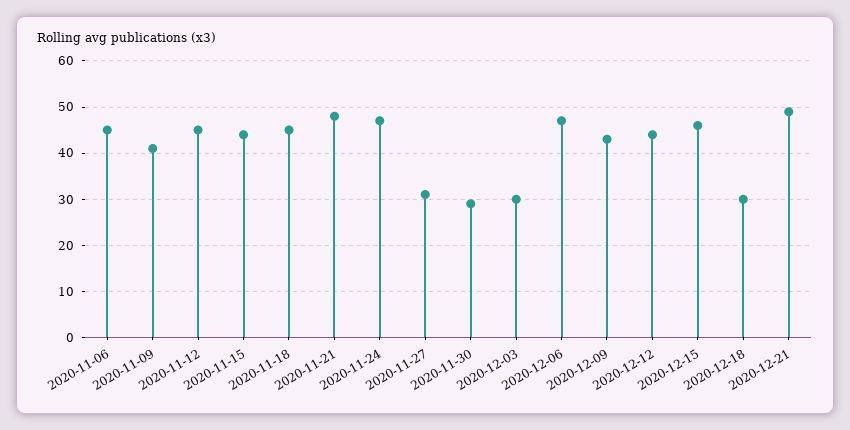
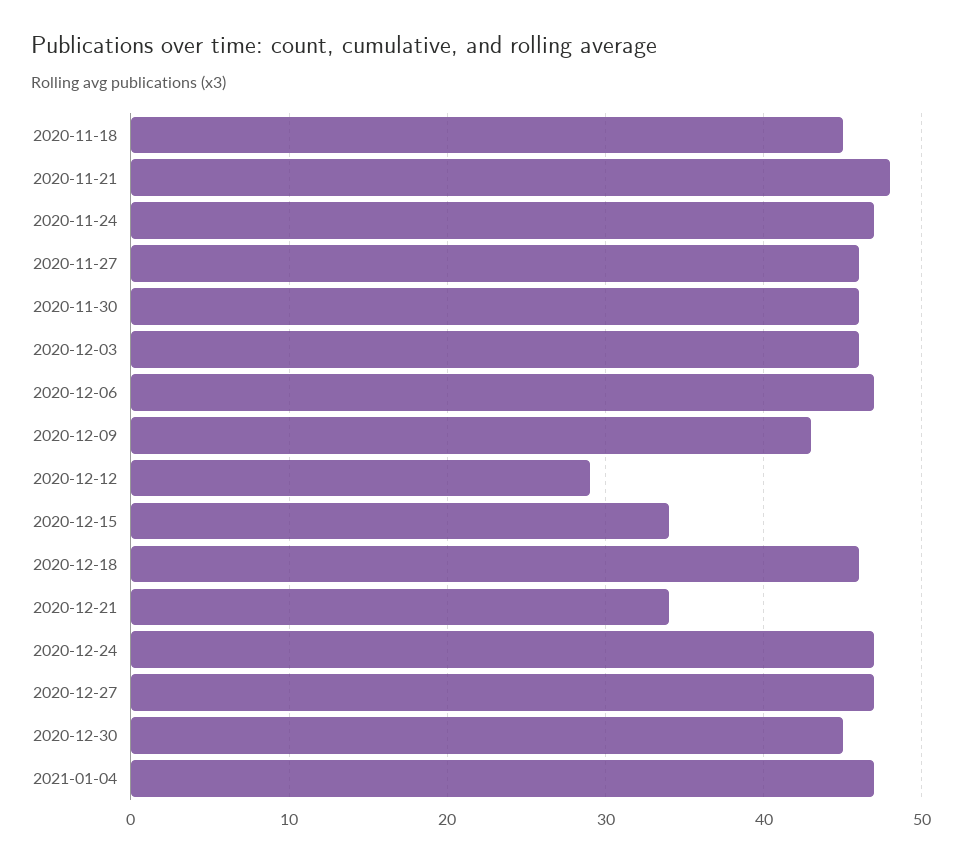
2020-11-06: 45 -> none
2020-11-09: 40 -> none
2020-11-12: 45 -> none
2020-11-15: 45 -> none
2020-11-27: 30 -> 46
2020-11-30: 30 -> 46
2020-12-03: 30 -> 46
2020-12-12: 45 -> 29
2020-12-15: 45 -> 34
2020-12-18: 30 -> 46
2020-12-21: 50 -> 34
2020-12-24: none -> 47
2020-12-27: none -> 47
2020-12-30: none -> 45
2021-01-04: none -> 47

